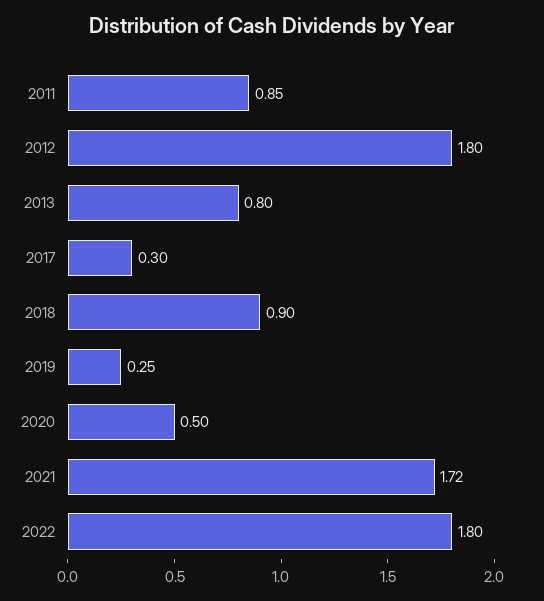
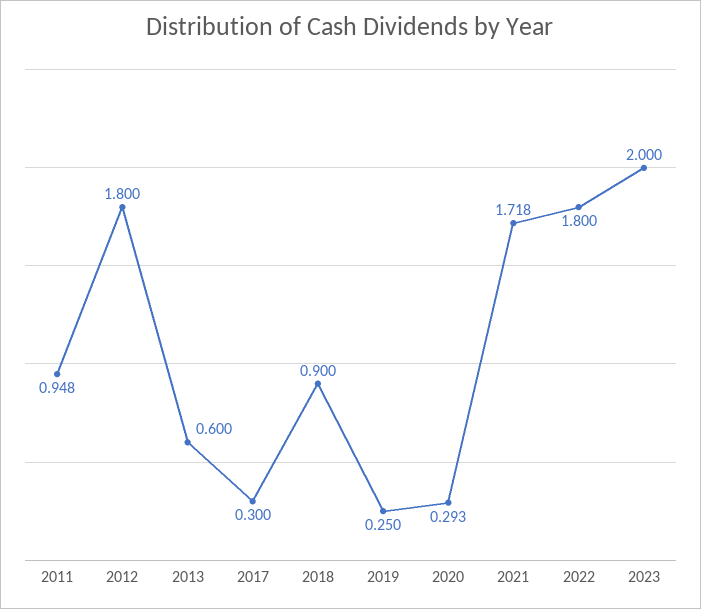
2011: 0.85 -> 0.948
2013: 0.8 -> 0.6
2020: 0.5 -> 0.293
2023: none -> 2

